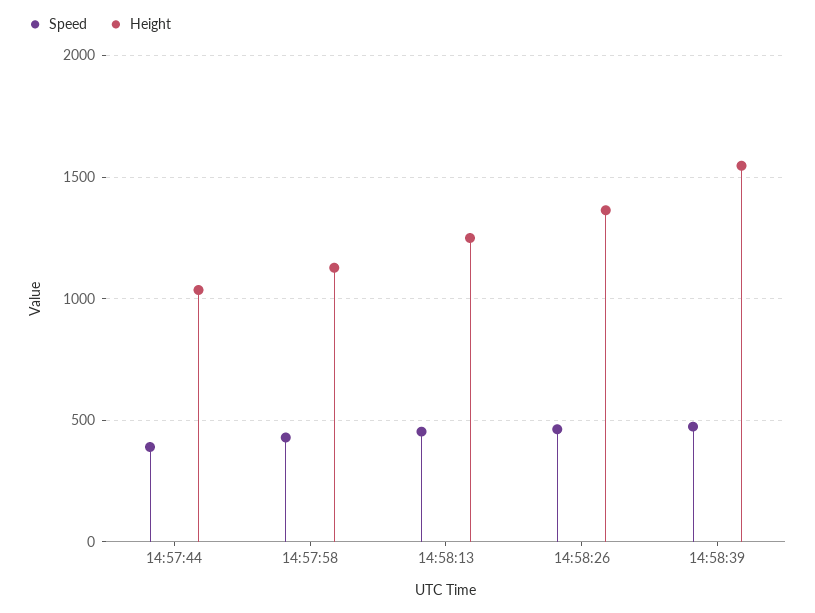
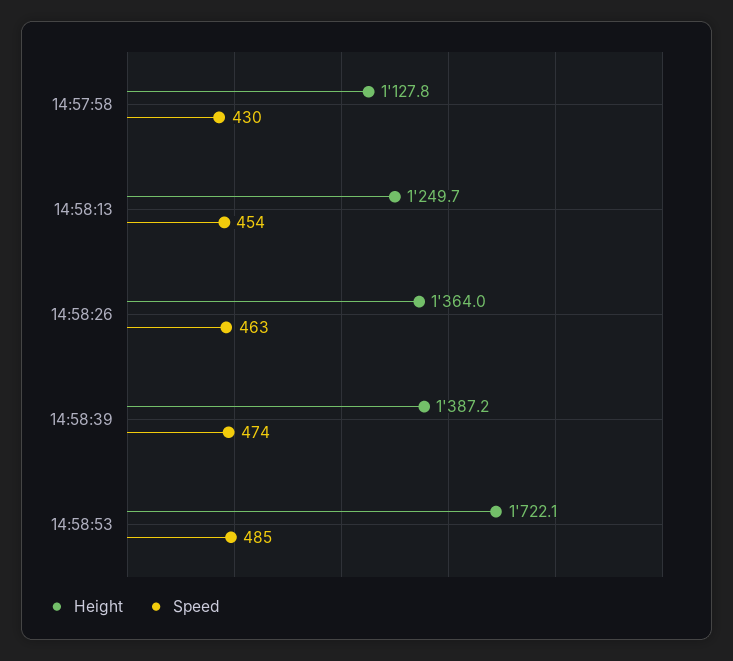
Speed, 14:57:44: 400 -> none
Height, 14:57:44: 1050 -> none
Height, 14:58:39: 1550 -> 1387.2
Height, 14:58:53: none -> 1722.1
Speed, 14:58:53: none -> 485

